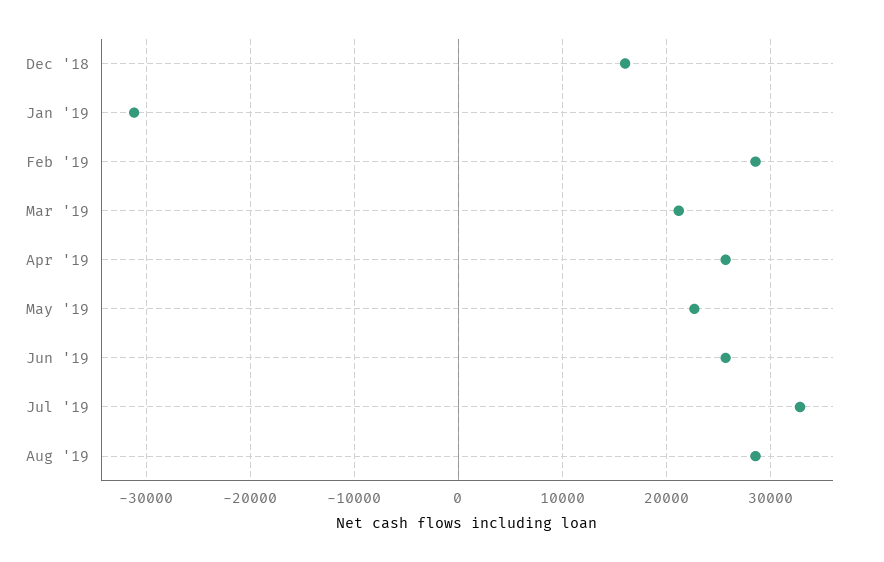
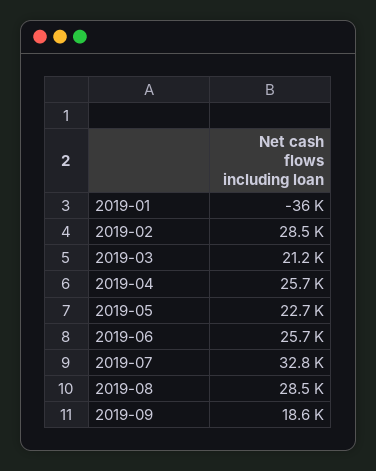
Dec '18: 16000 -> none
Jan '19: -31000 -> -36000
2019-09: none -> 18600

